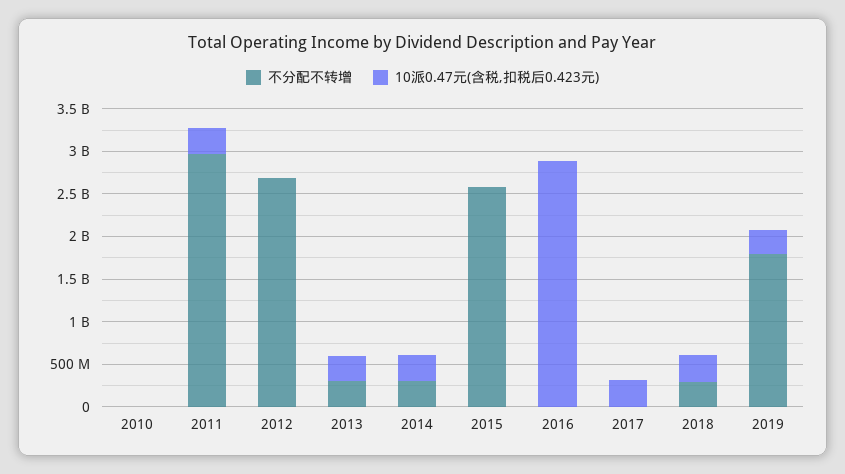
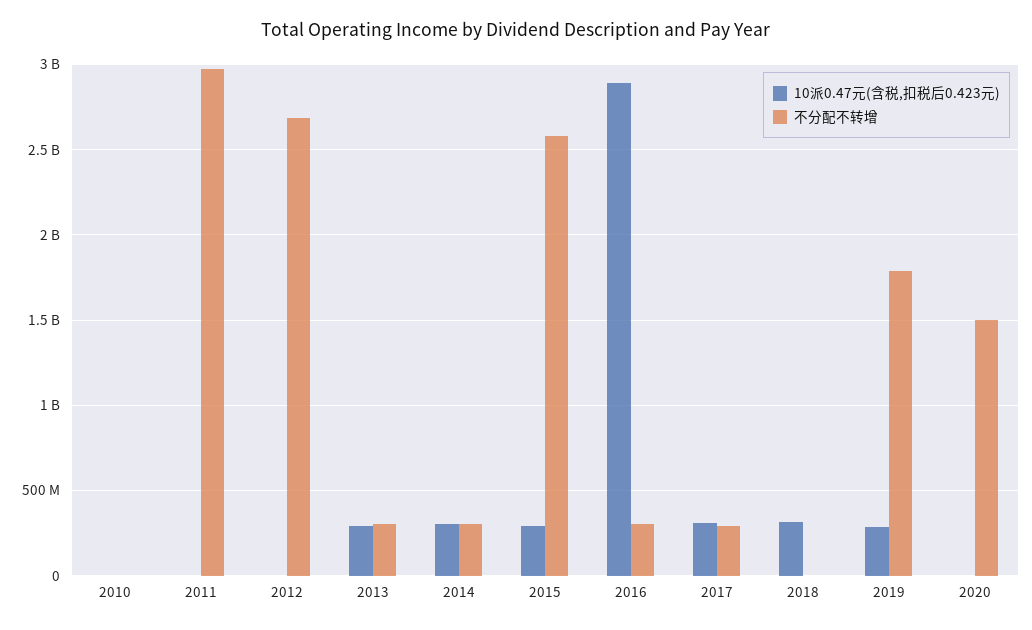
10派0.47元(含税,扣税后0.423元), 2011: 300000000 -> 0
10派0.47元(含税,扣税后0.423元), 2015: 0 -> 300000000
不分配不转增, 2016: 0 -> 300000000
不分配不转增, 2017: 0 -> 300000000
不分配不转增, 2018: 300000000 -> 0
10派0.47元(含税,扣税后0.423元), 2020: none -> 0
不分配不转增, 2020: none -> 1500000000

